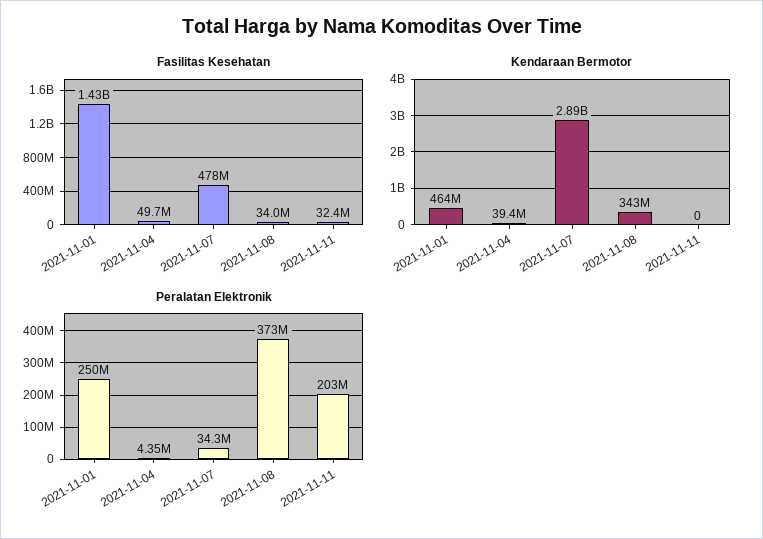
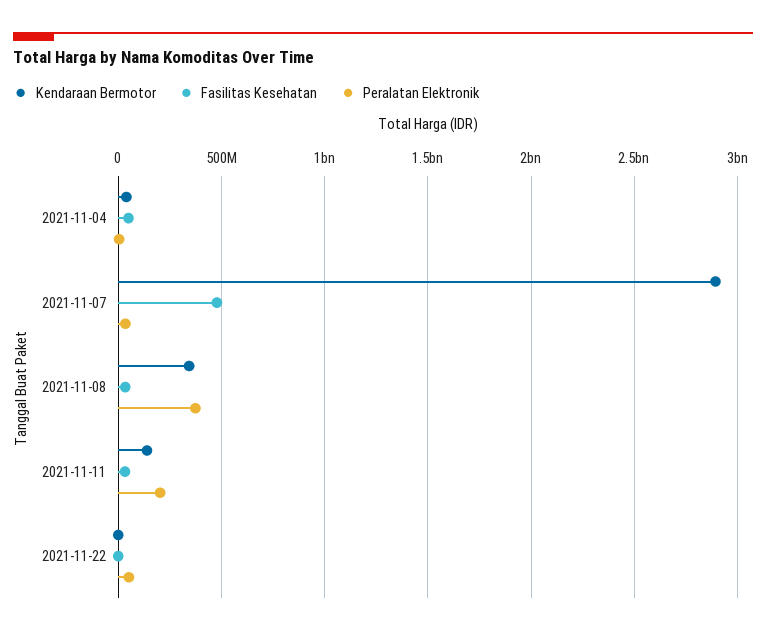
Fasilitas Kesehatan, 2021-11-01: 1430000000 -> none
Kendaraan Bermotor, 2021-11-01: 464000000 -> none
Kendaraan Bermotor, 2021-11-11: 0 -> 150000000
Peralatan Elektronik, 2021-11-01: 250000000 -> none
Kendaraan Bermotor, 2021-11-22: none -> 0
Fasilitas Kesehatan, 2021-11-22: none -> 0
Peralatan Elektronik, 2021-11-22: none -> 50000000

